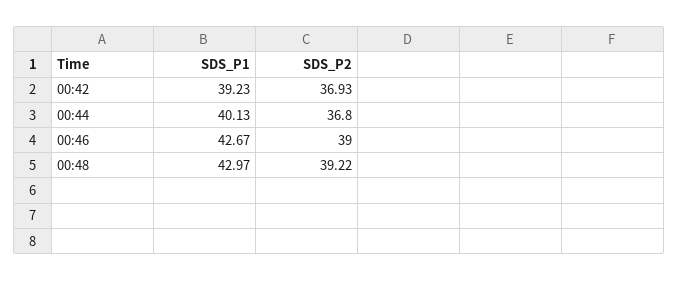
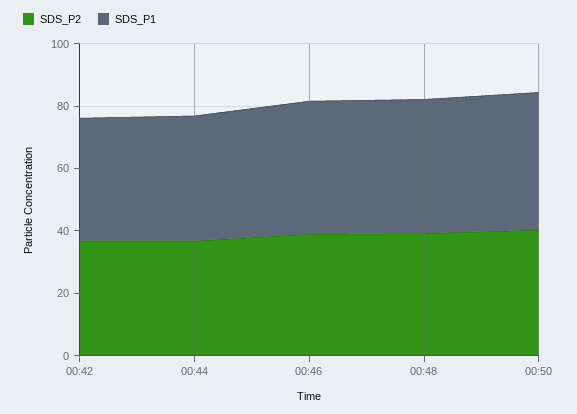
SDS_P2, 00:50: none -> 40
SDS_P1, 00:50: none -> 45

